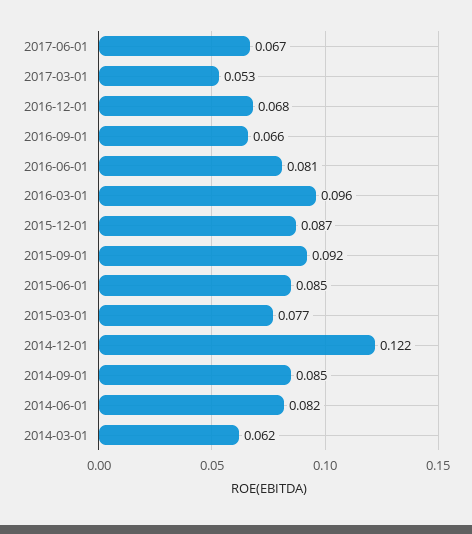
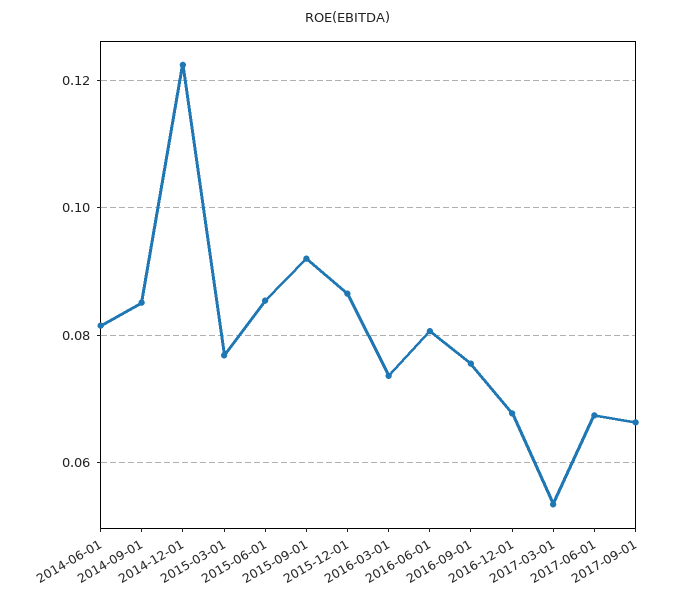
2016-09-01: 0.066 -> 0.076
2016-03-01: 0.096 -> 0.074
2014-03-01: 0.062 -> none
2017-09-01: none -> 0.066

